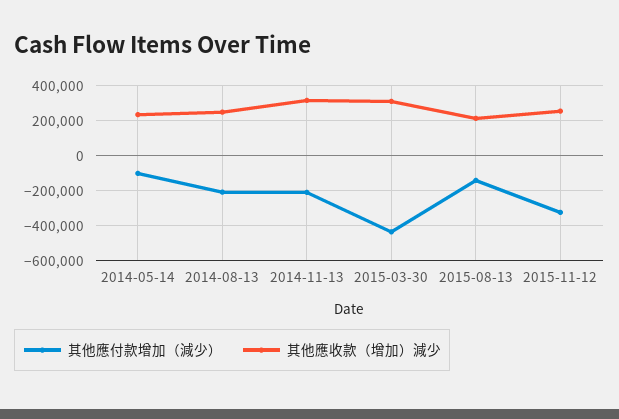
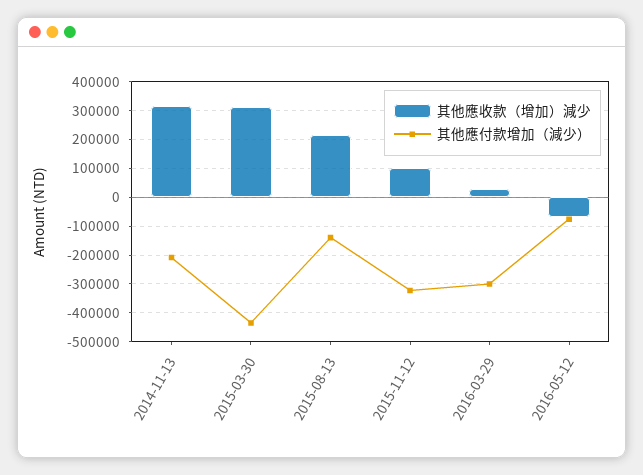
其他應付款增加（減少）, 2014-05-14: -100000 -> none
其他應收款（增加）減少, 2014-05-14: 250000 -> none
其他應付款增加（減少）, 2014-08-13: -200000 -> none
其他應收款（增加）減少, 2014-08-13: 250000 -> none
其他應收款（增加）減少, 2015-11-12: 250000 -> 100000
其他應收款（增加）減少, 2016-03-29: none -> 25000
其他應付款增加（減少）, 2016-03-29: none -> -300000
其他應收款（增加）減少, 2016-05-12: none -> -75000
其他應付款增加（減少）, 2016-05-12: none -> -75000

